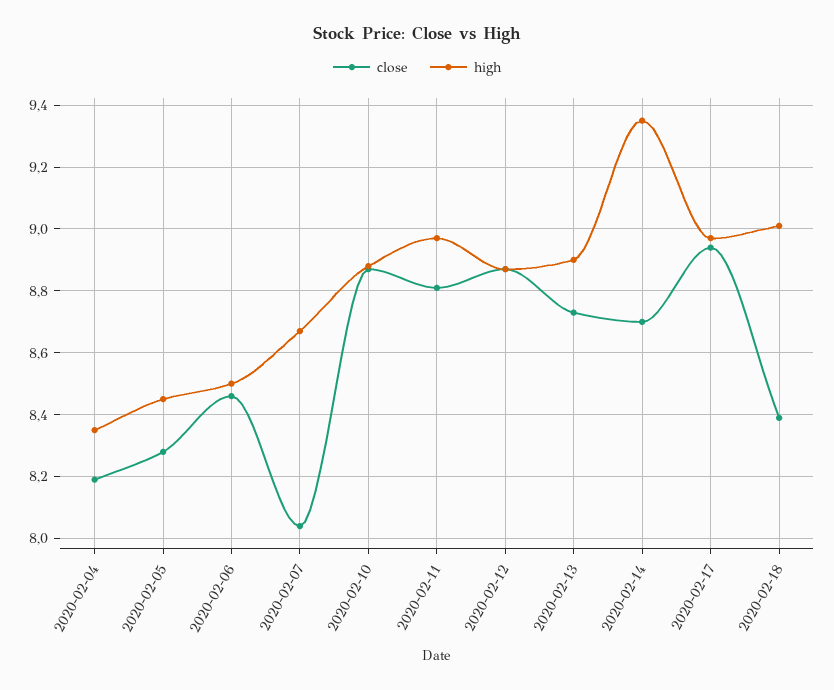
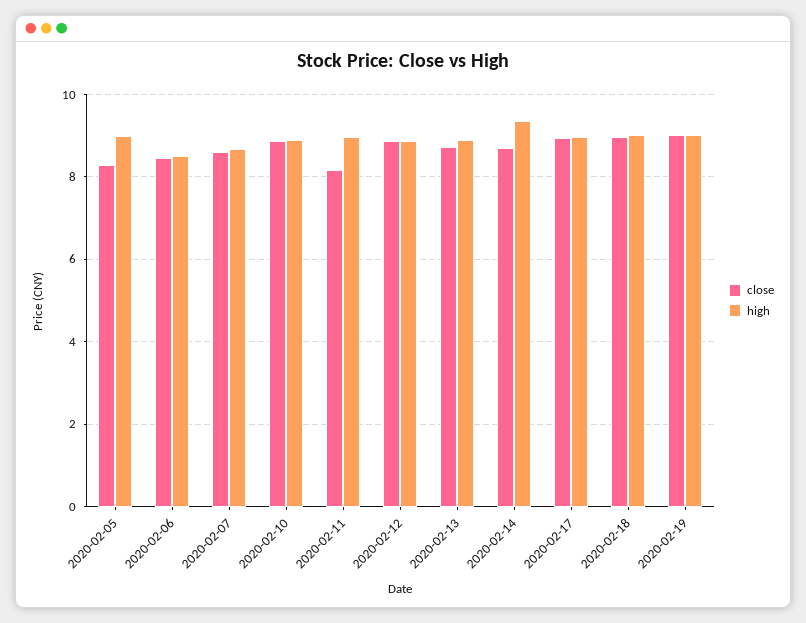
close, 2020-02-04: 8.2 -> none
high, 2020-02-04: 8.35 -> none
high, 2020-02-05: 8.45 -> 9
close, 2020-02-07: 8.05 -> 8.6
close, 2020-02-11: 8.8 -> 8.2
close, 2020-02-18: 8.4 -> 9
close, 2020-02-19: none -> 9
high, 2020-02-19: none -> 9

